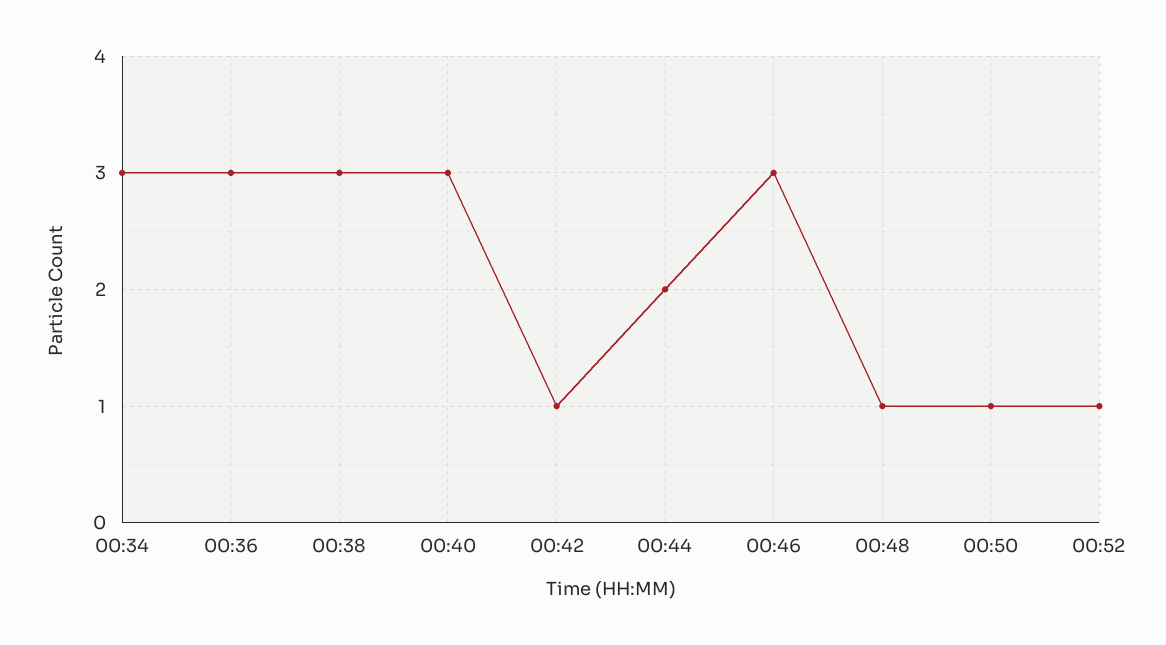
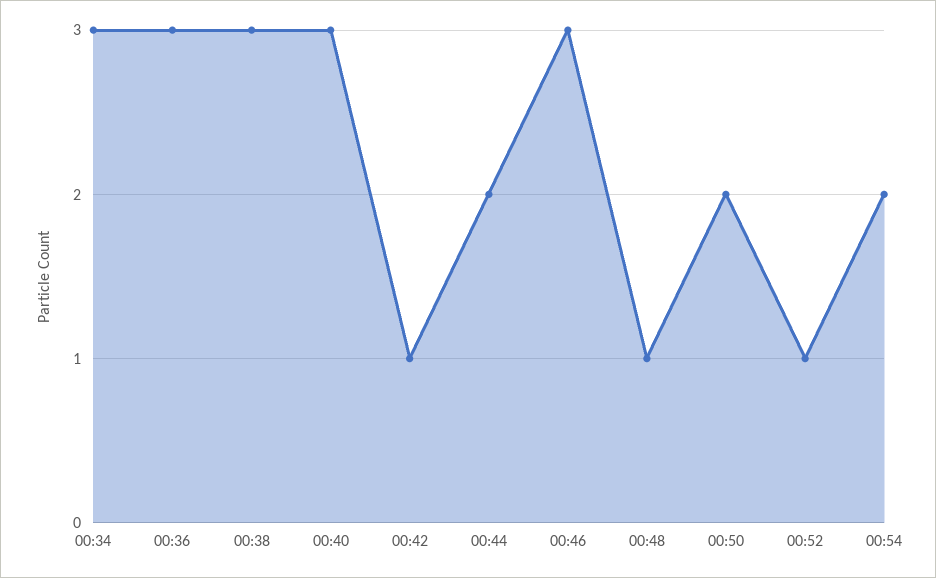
00:50: 1 -> 2
00:54: none -> 2

